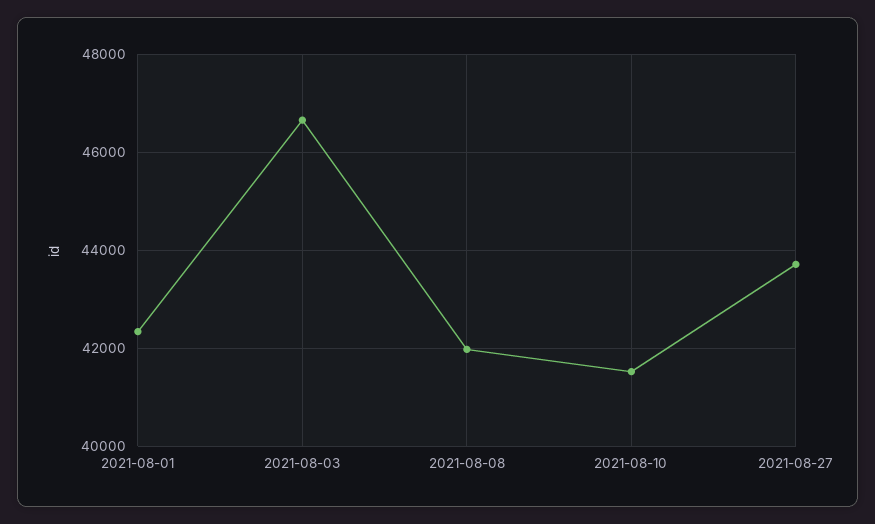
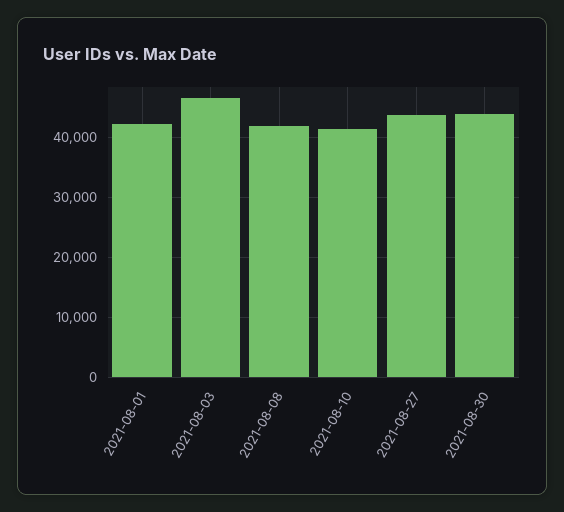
2021-08-30: none -> 44000

